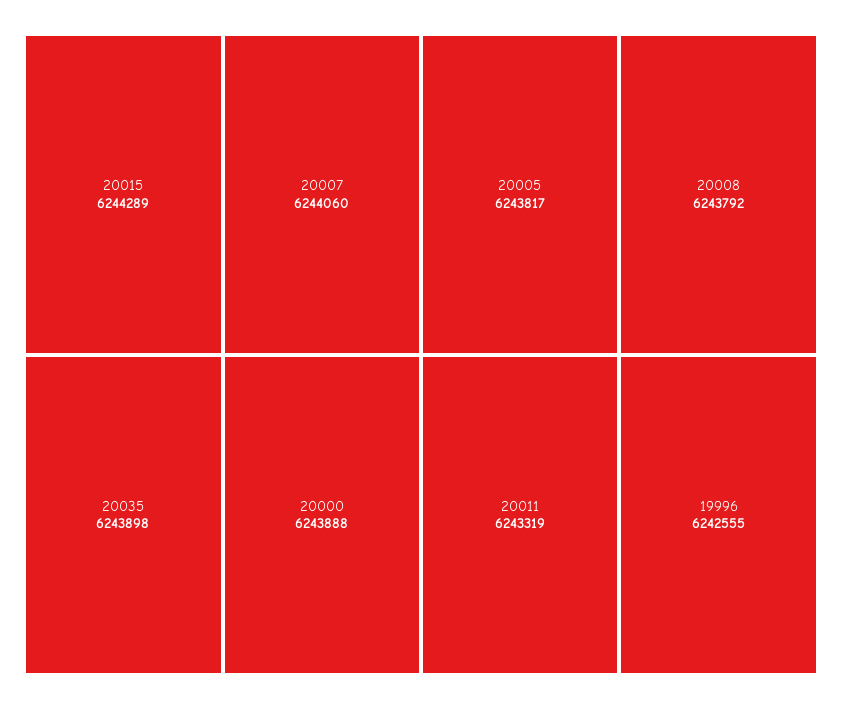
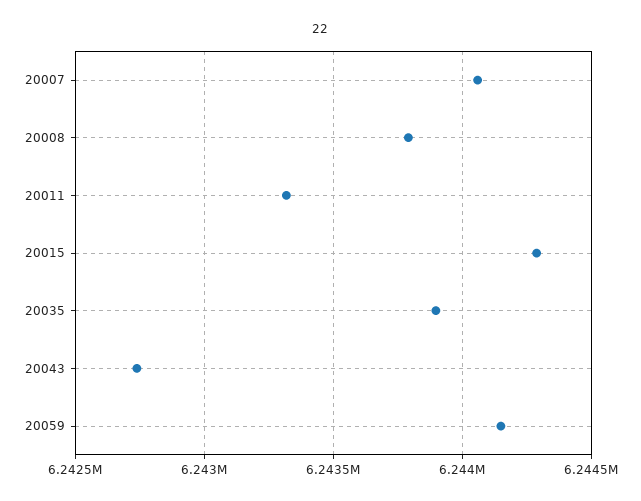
20000: 6243888 -> none
20005: 6243817 -> none
19996: 6242555 -> none
20043: none -> 6242750
20059: none -> 6244150

